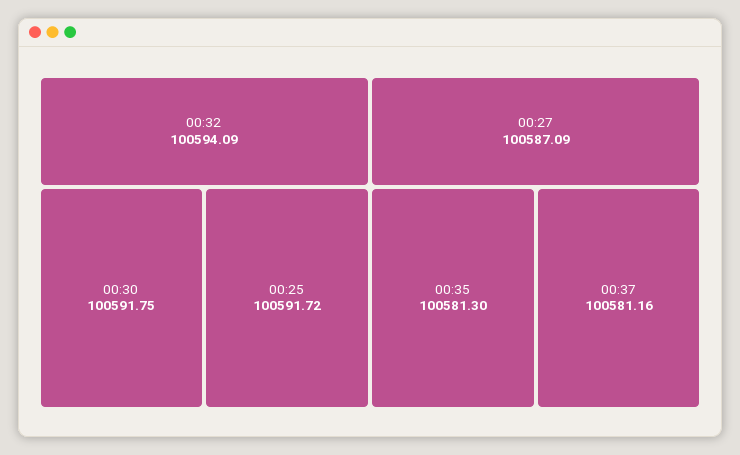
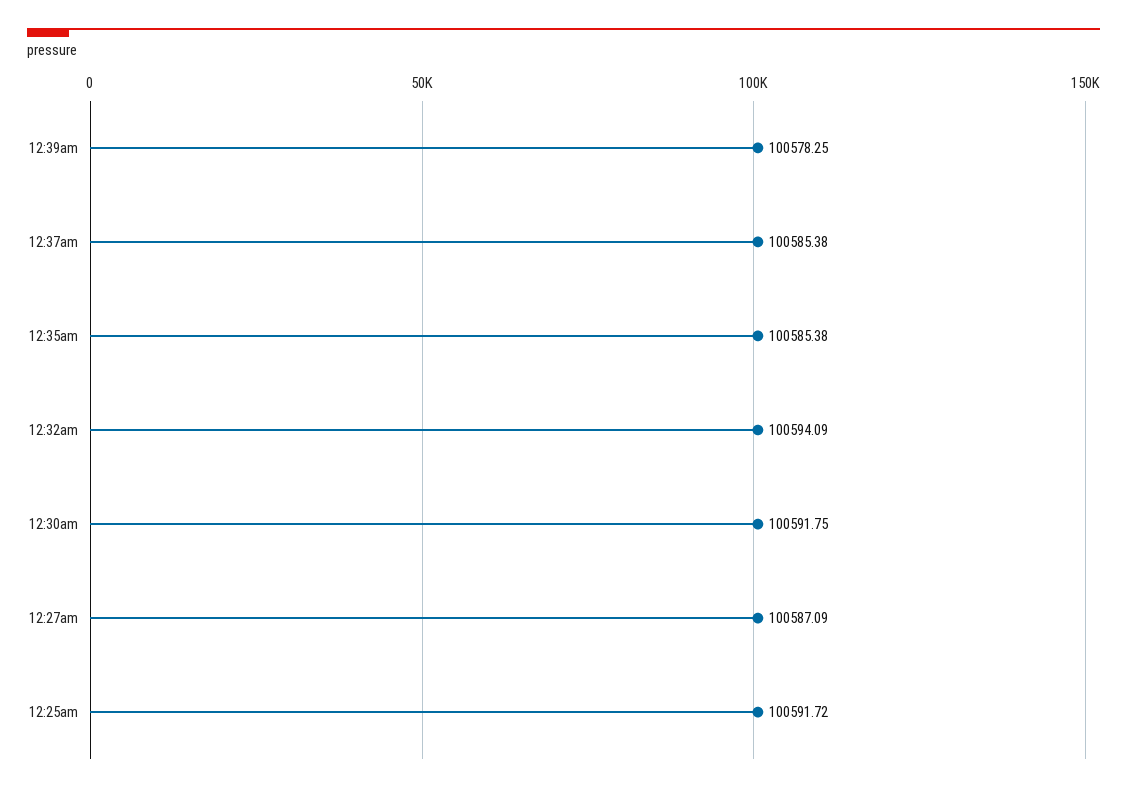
00:35: 100581.3 -> 100585.38
00:37: 100581.16 -> 100585.38
12:39am: none -> 100578.25

